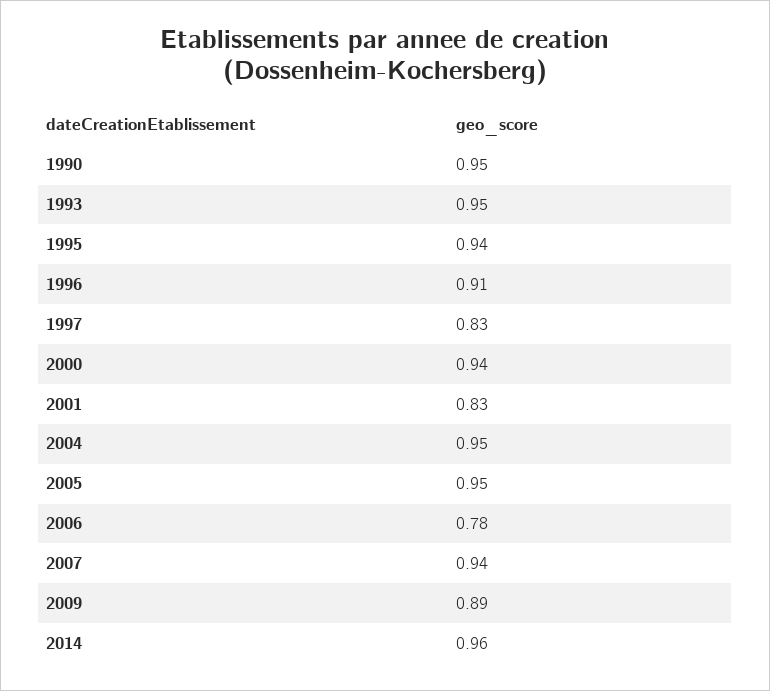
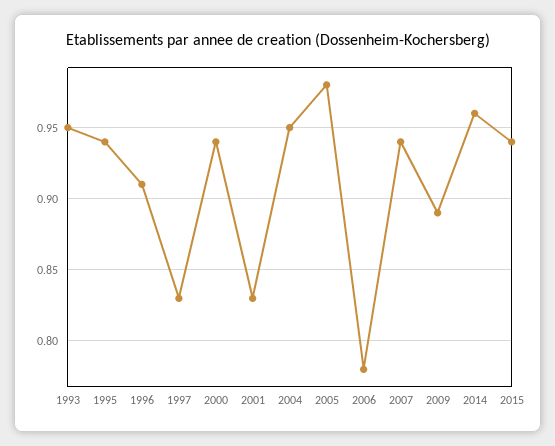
1990: 0.95 -> none
2005: 0.95 -> 0.98
2015: none -> 0.94

